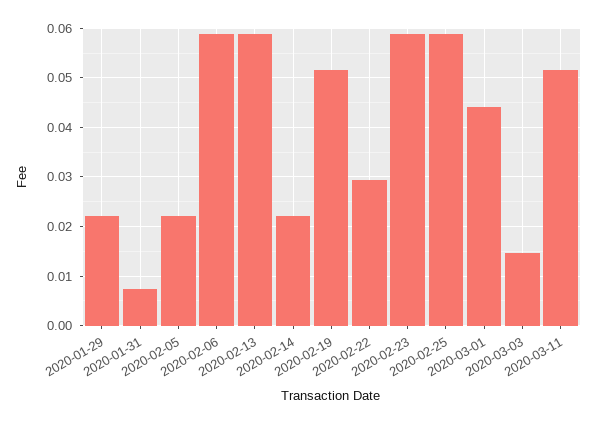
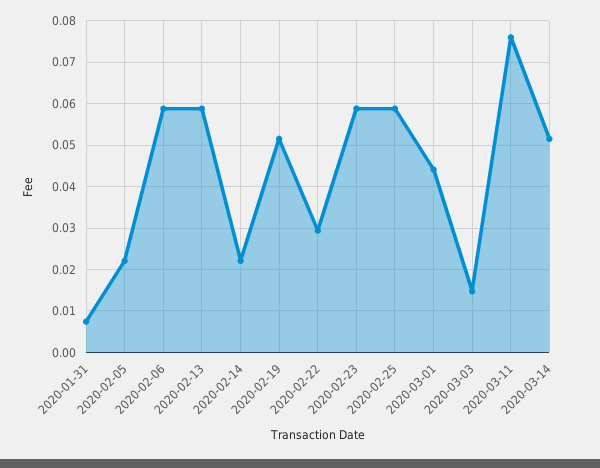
2020-01-29: 0.022 -> none
2020-03-11: 0.052 -> 0.076
2020-03-14: none -> 0.052

